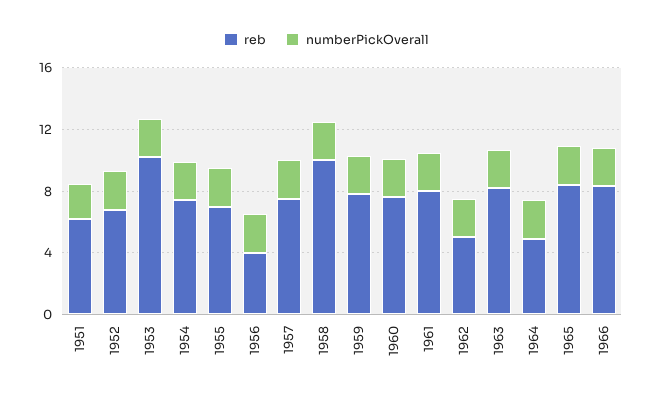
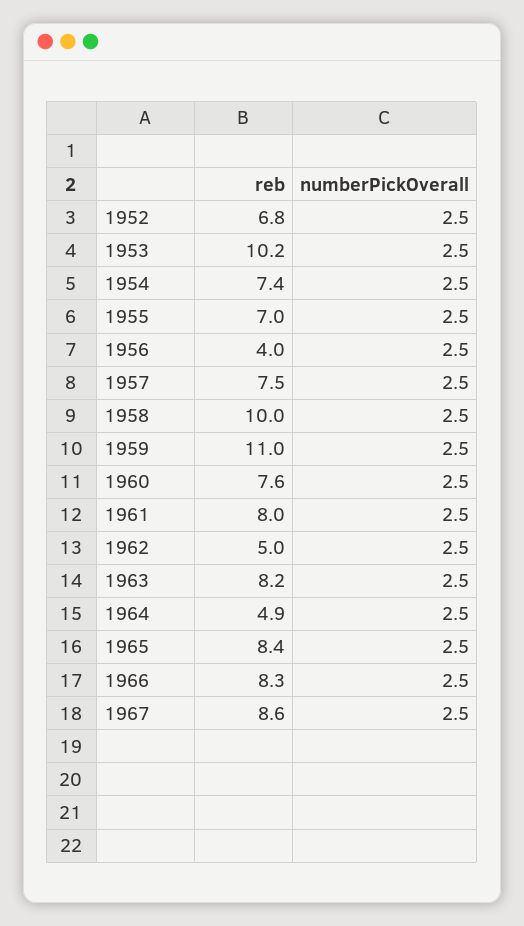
reb, 1951: 6 -> none
numberPickOverall, 1951: 2 -> none
reb, 1959: 8 -> 11
reb, 1967: none -> 8.6
numberPickOverall, 1967: none -> 2.5

